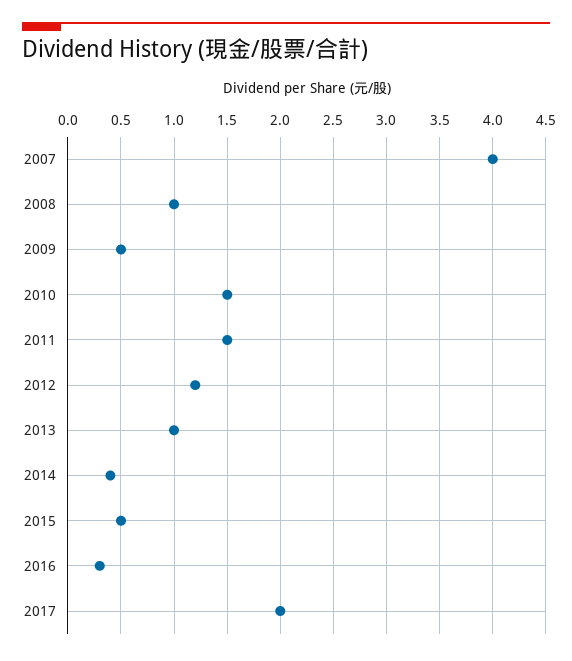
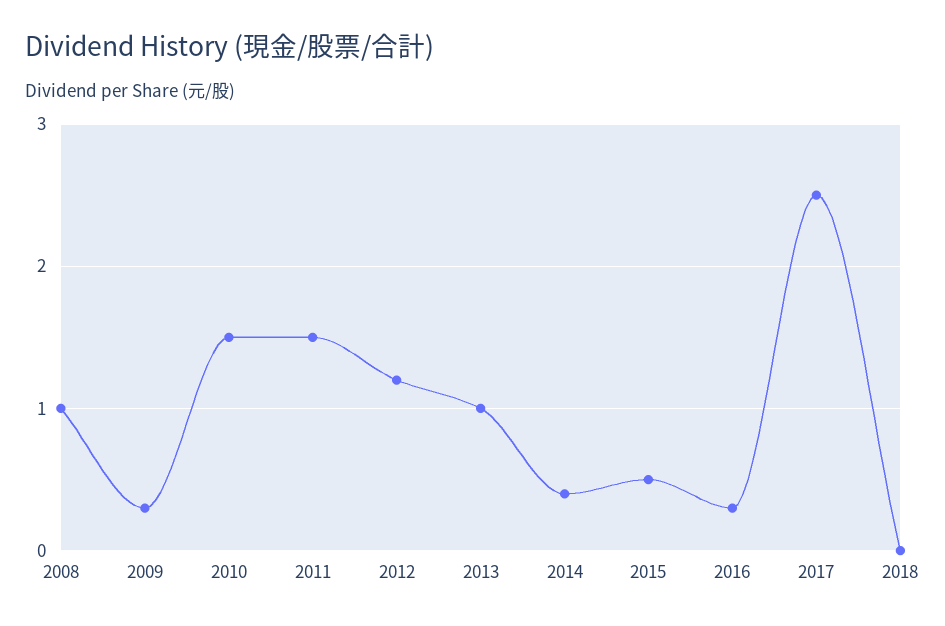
2007: 4 -> none
2009: 0.5 -> 0.3
2017: 2 -> 2.5
2018: none -> 0

